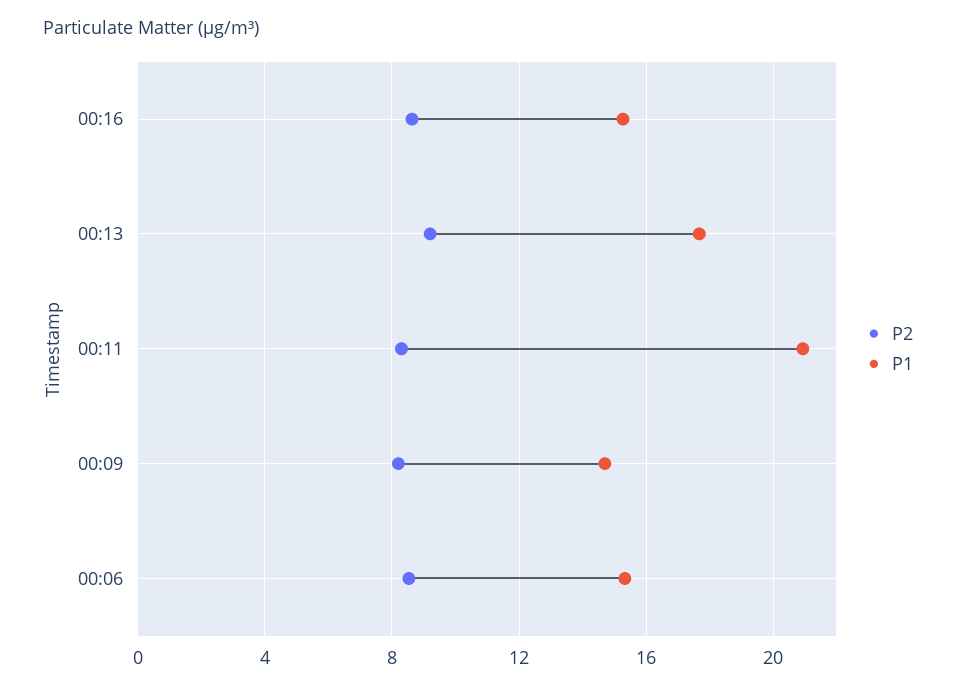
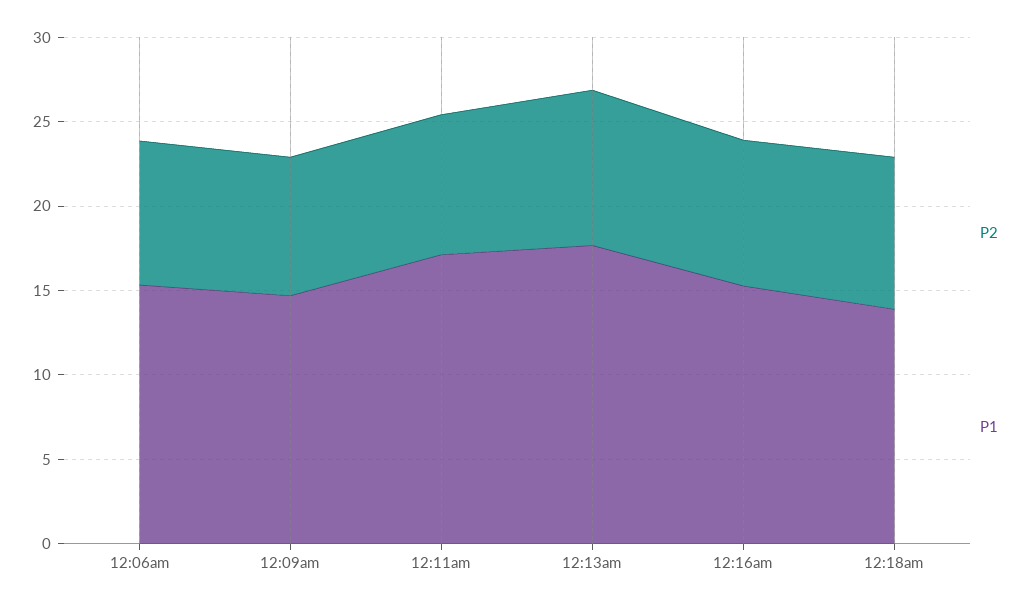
P1, 00:11: 21 -> 17
P2, 12:18am: none -> 9
P1, 12:18am: none -> 14

